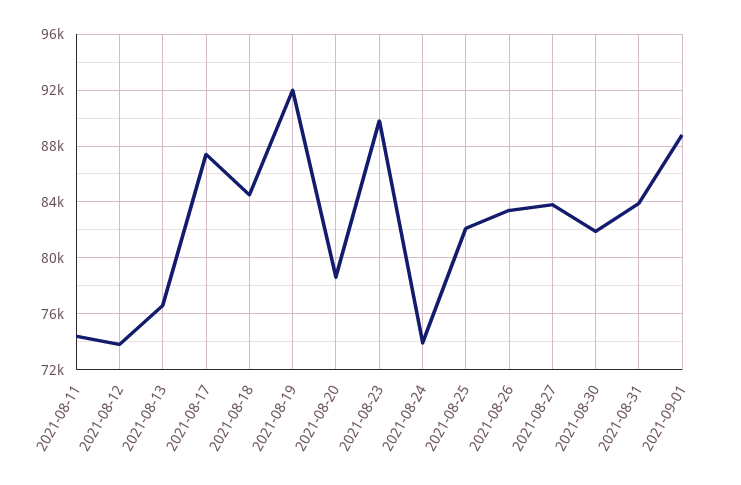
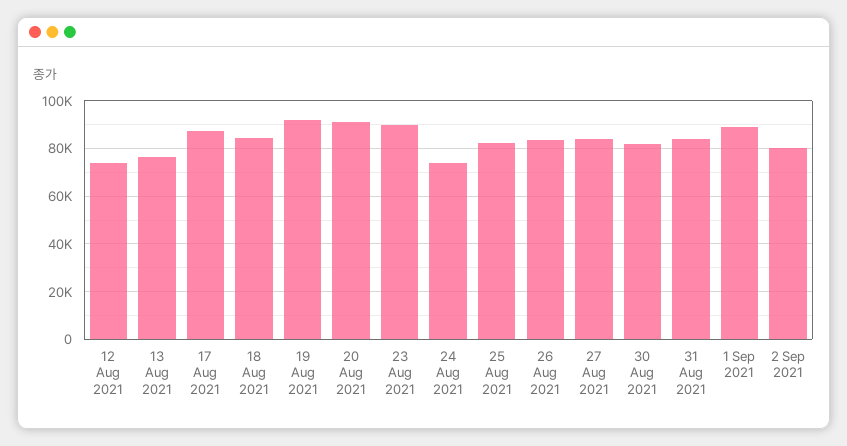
2021-08-11: 74500 -> none
2021-08-20: 78500 -> 90000
2 Sep 2021: none -> 80000

